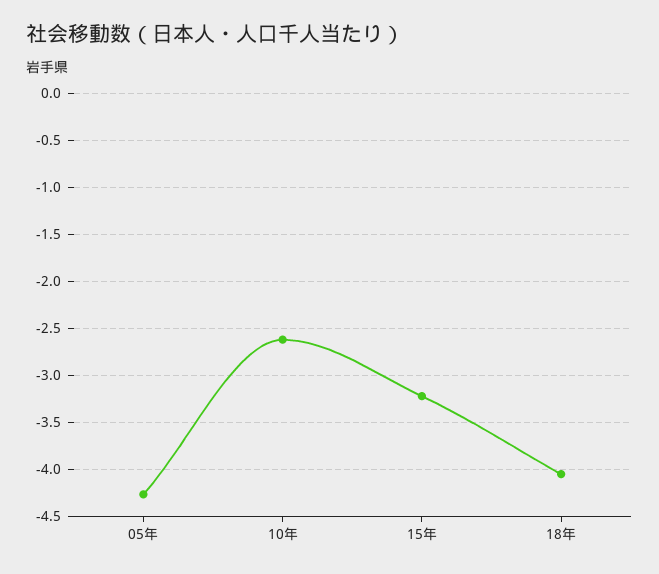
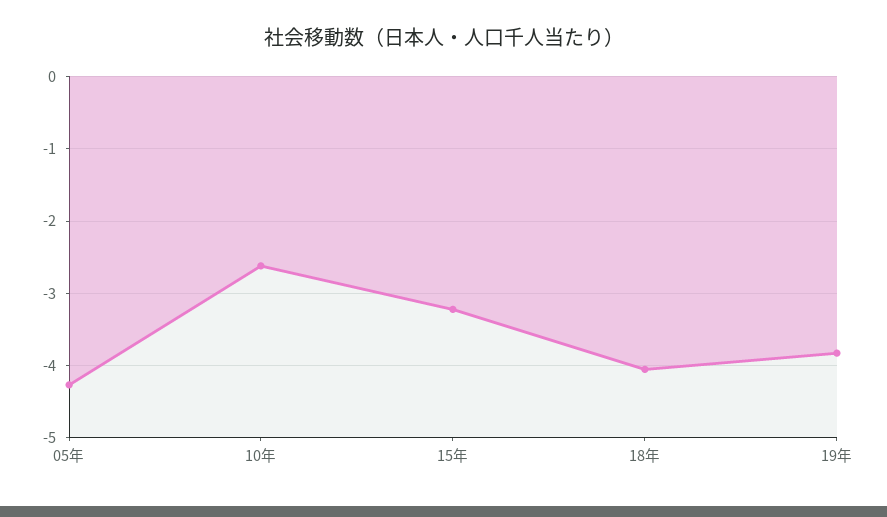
19年: none -> -3.8

